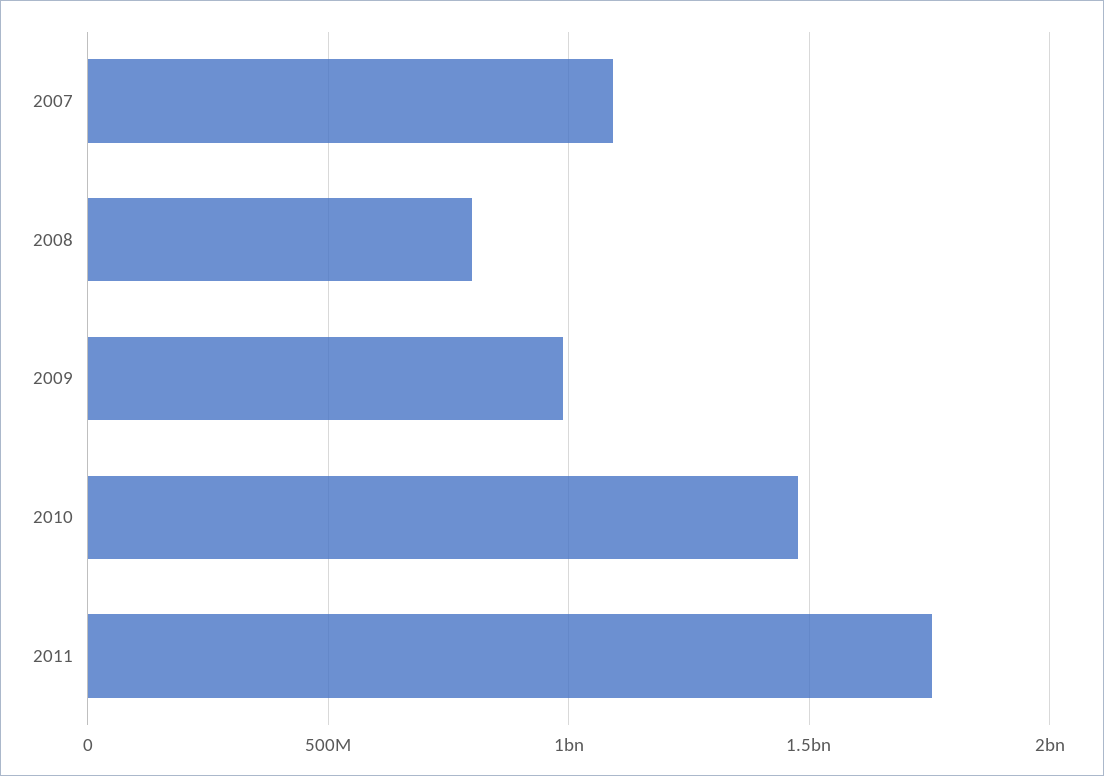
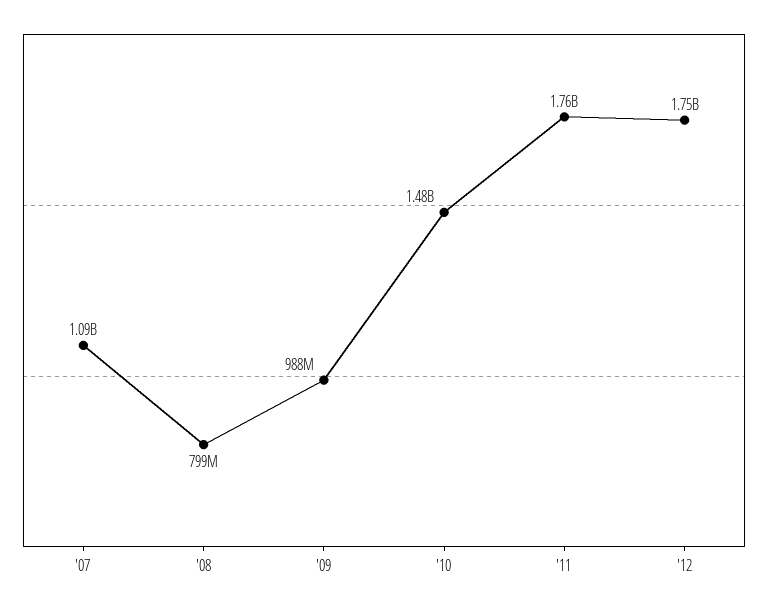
'12: none -> 1750000000

